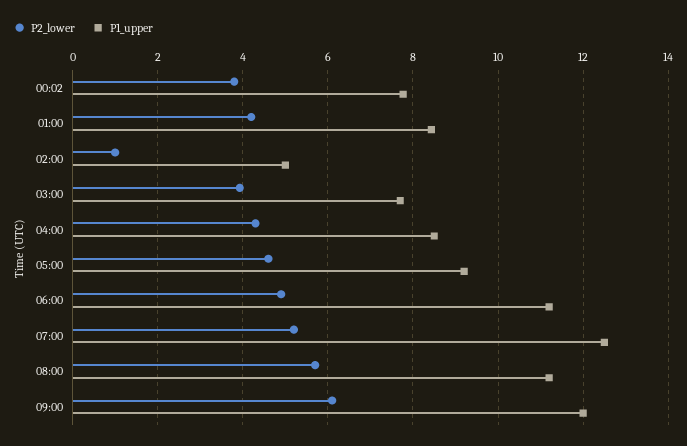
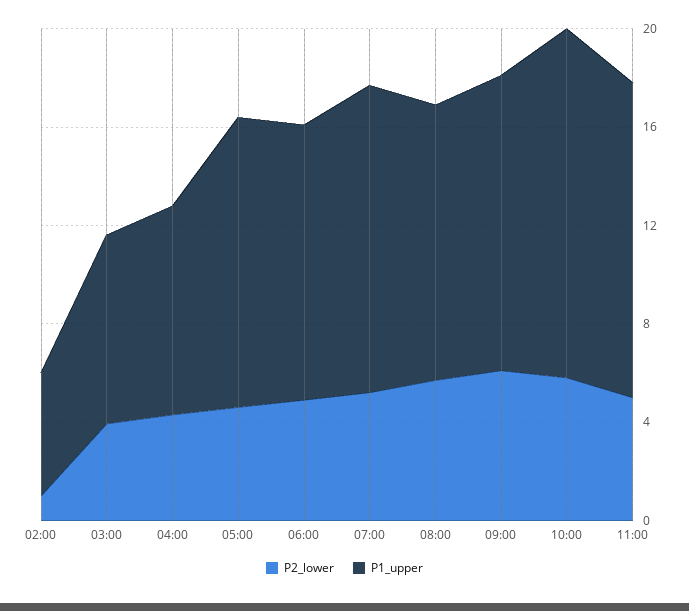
P2_lower, 00:02: 3.8 -> none
P1_upper, 00:02: 7.8 -> none
P2_lower, 01:00: 4.2 -> none
P1_upper, 01:00: 8.4 -> none
P1_upper, 05:00: 9.2 -> 12
P2_lower, 10:00: none -> 6
P1_upper, 10:00: none -> 14
P2_lower, 11:00: none -> 5
P1_upper, 11:00: none -> 13

